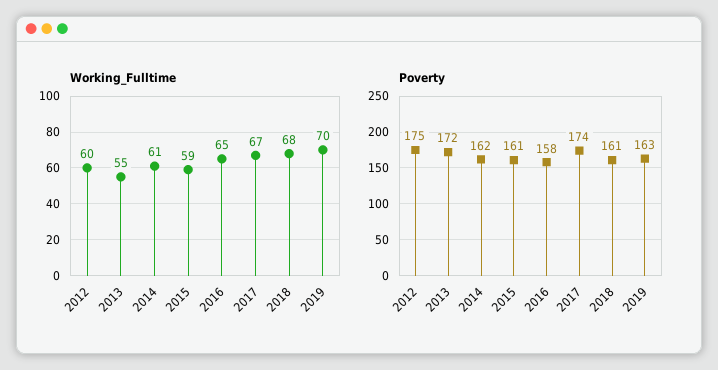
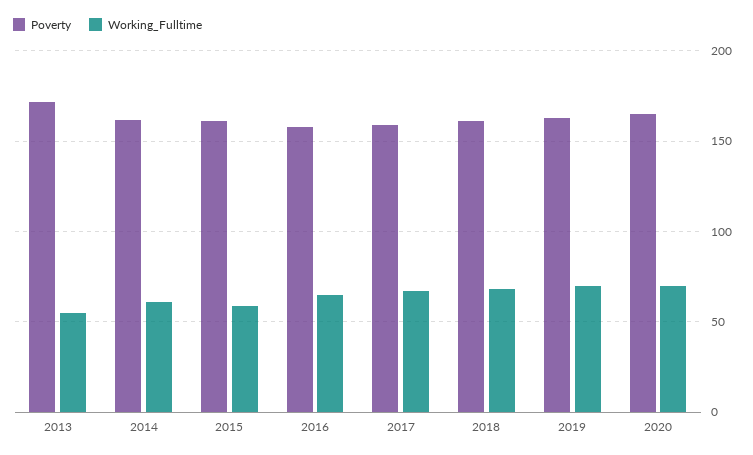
Working_Fulltime, 2012: 60 -> none
Poverty, 2012: 175 -> none
Poverty, 2017: 174 -> 160
Poverty, 2020: none -> 165
Working_Fulltime, 2020: none -> 70

